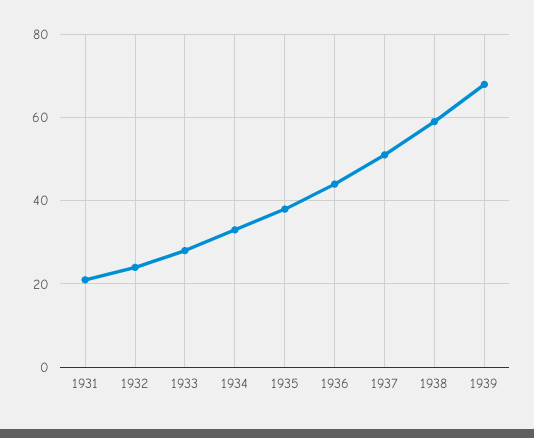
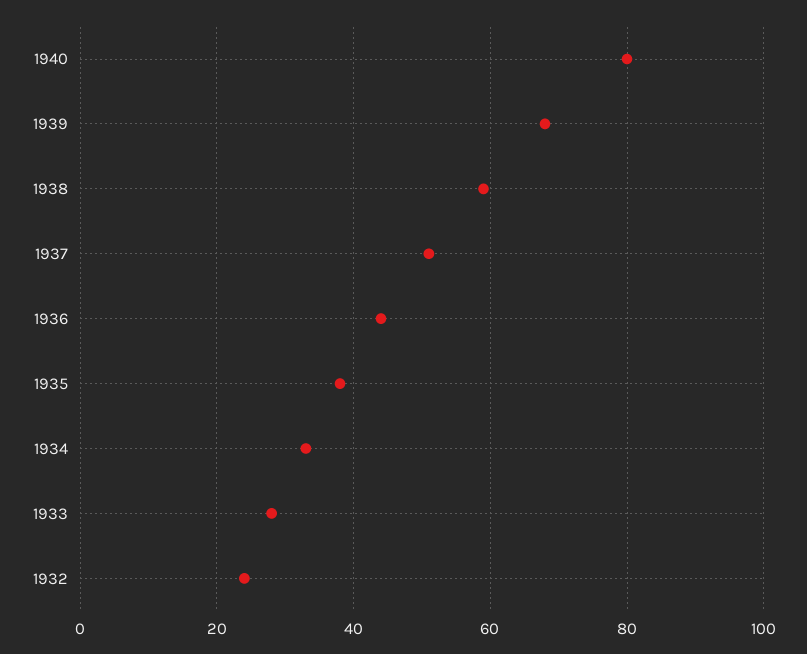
1931: 20 -> none
1940: none -> 80

